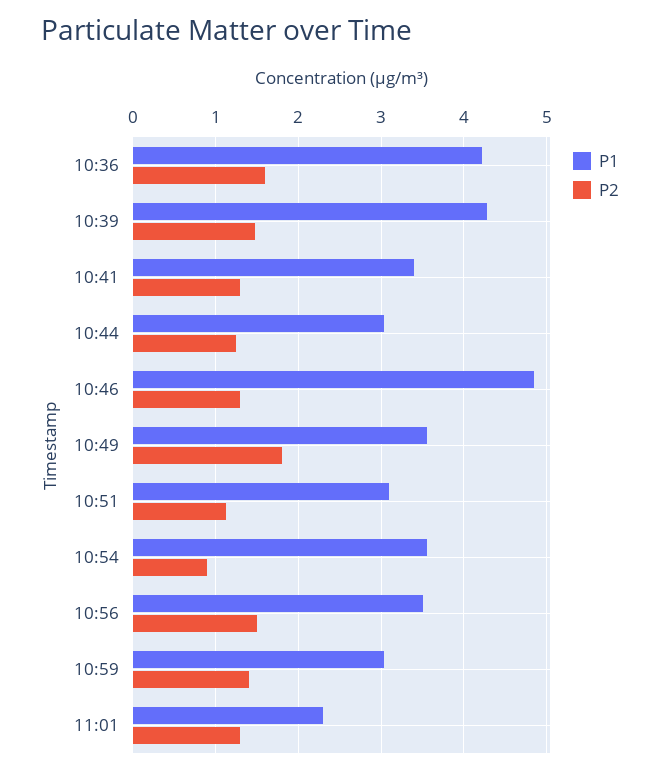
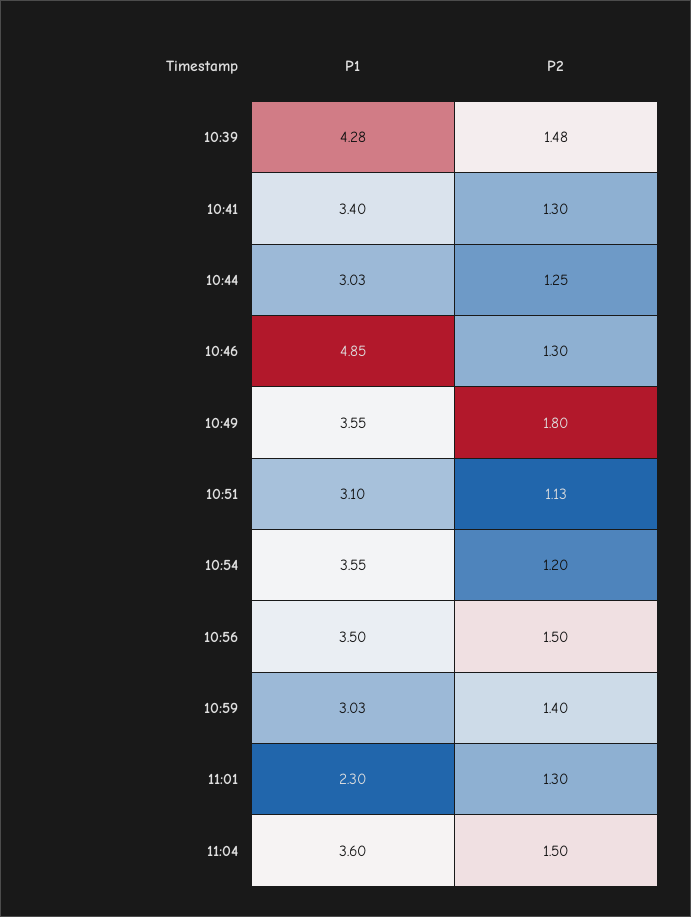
P1, 10:36: 4.2 -> none
P2, 10:36: 1.6 -> none
P2, 10:54: 0.9 -> 1.2
P1, 11:04: none -> 3.6
P2, 11:04: none -> 1.5

